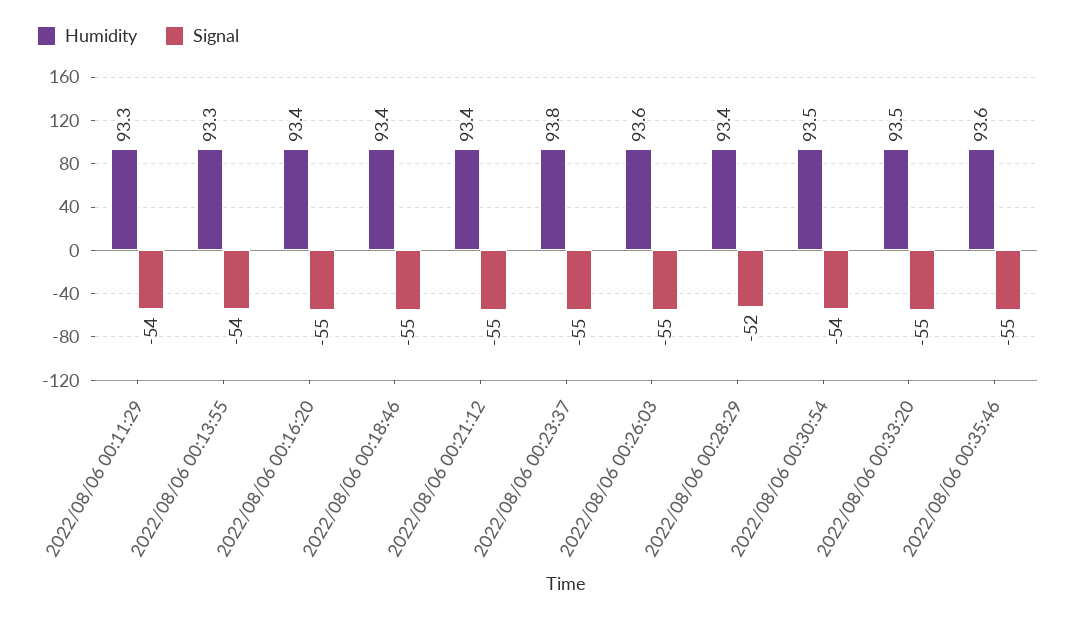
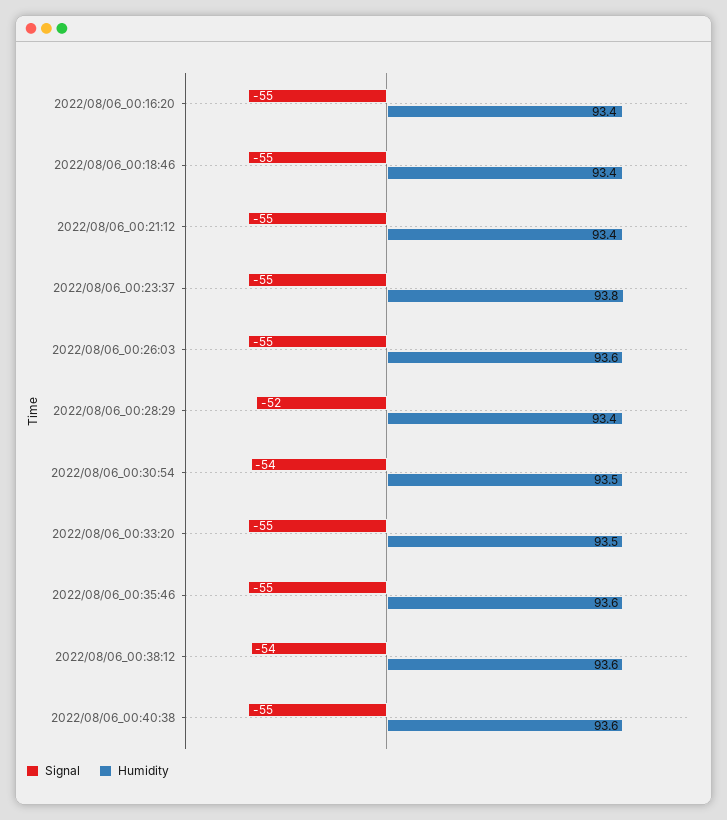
Humidity, 2022/08/06 00:11:29: 93.3 -> none
Signal, 2022/08/06 00:11:29: -54 -> none
Humidity, 2022/08/06 00:13:55: 93.3 -> none
Signal, 2022/08/06 00:13:55: -54 -> none
Signal, 2022/08/06_00:38:12: none -> -54
Humidity, 2022/08/06_00:38:12: none -> 93.6
Signal, 2022/08/06_00:40:38: none -> -55
Humidity, 2022/08/06_00:40:38: none -> 93.6

